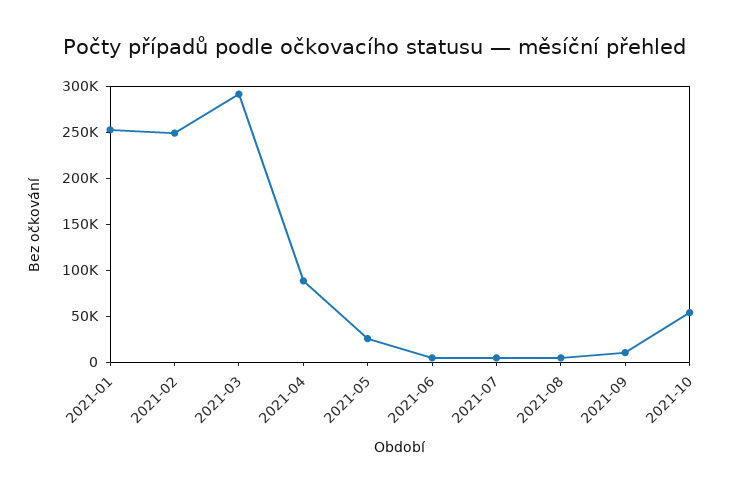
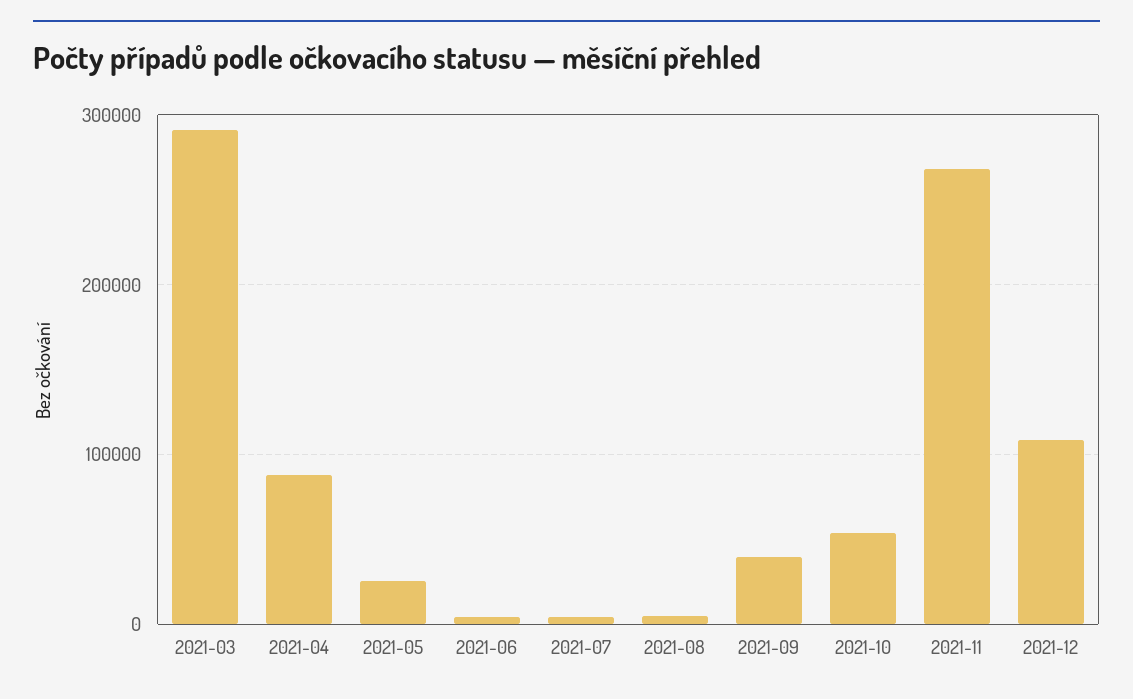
2021-01: 250000 -> none
2021-02: 250000 -> none
2021-09: 10000 -> 40000
2021-11: none -> 270000
2021-12: none -> 110000

